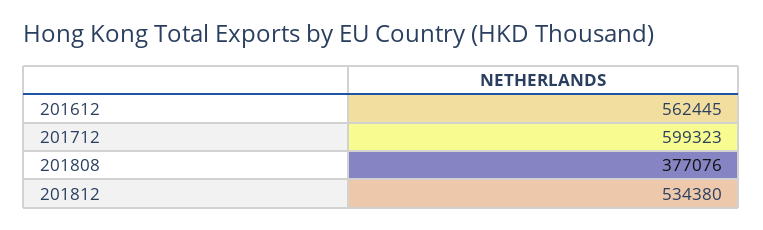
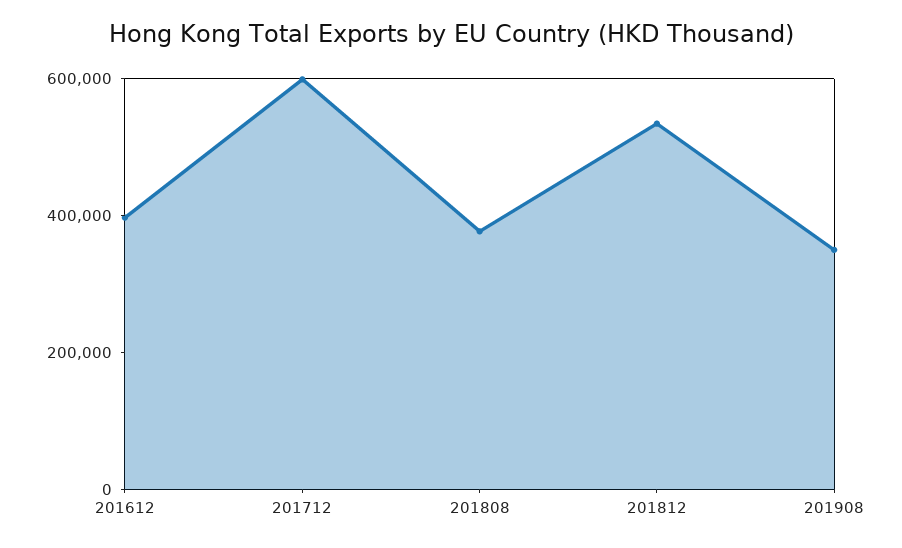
201612: 562445 -> 400000
201908: none -> 350000

